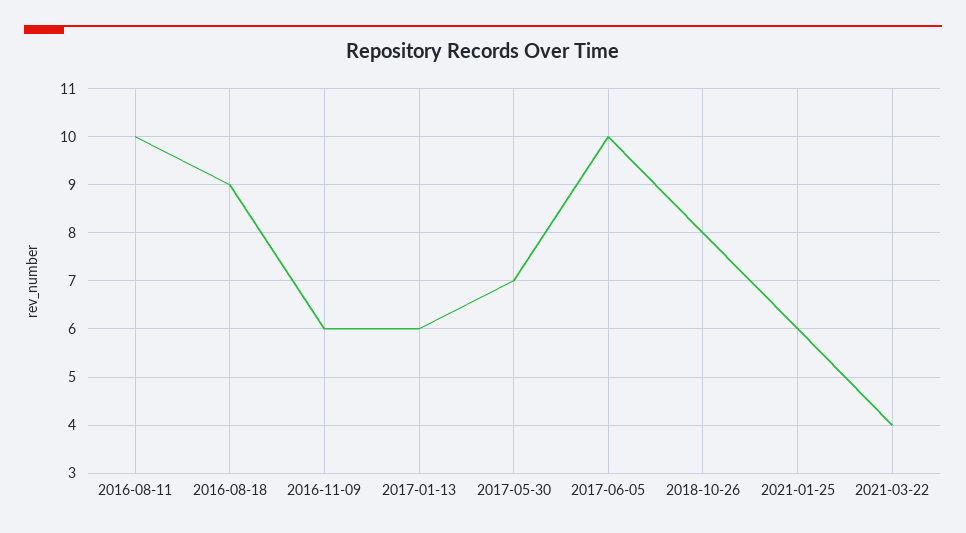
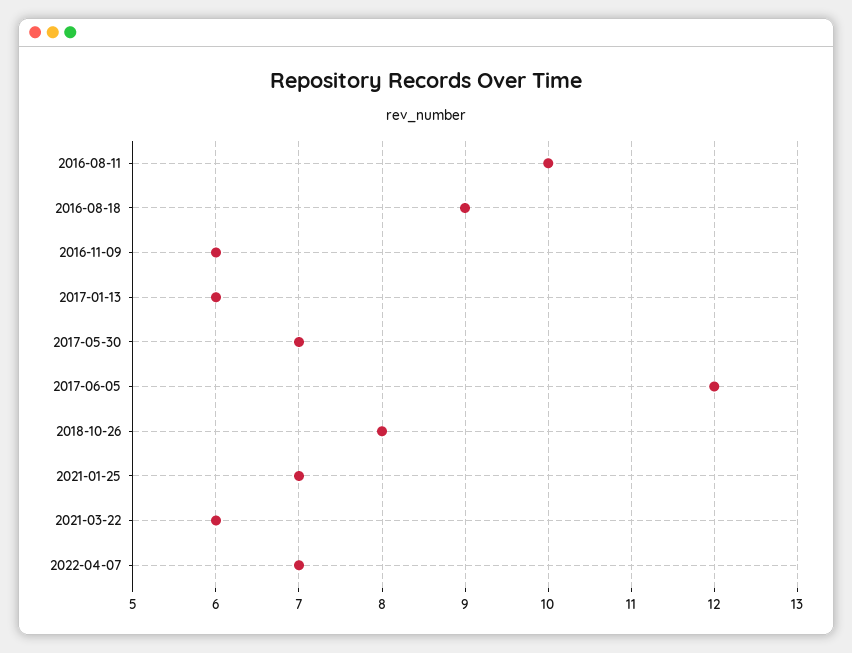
2017-06-05: 10 -> 12
2021-01-25: 6 -> 7
2021-03-22: 4 -> 6
2022-04-07: none -> 7

